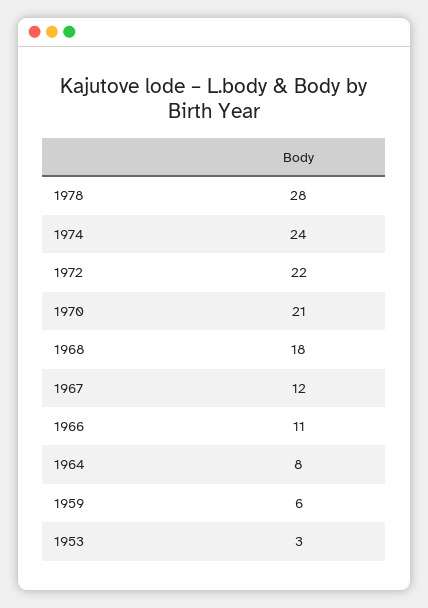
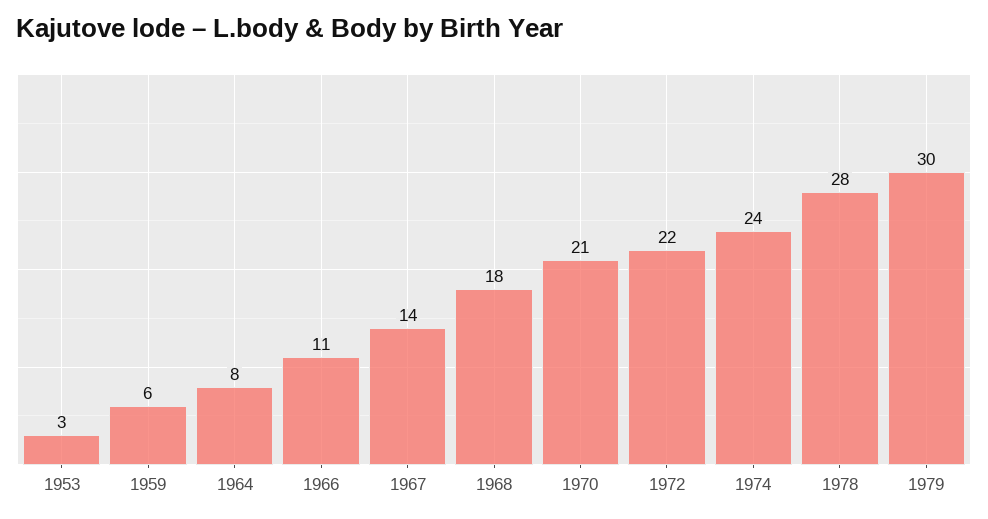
1967: 12 -> 14
1979: none -> 30

